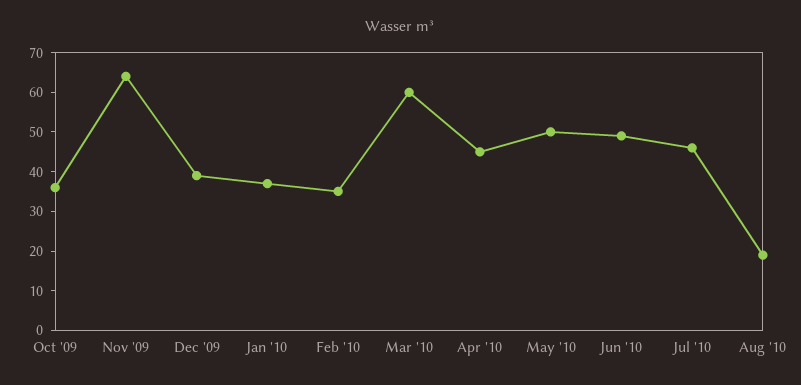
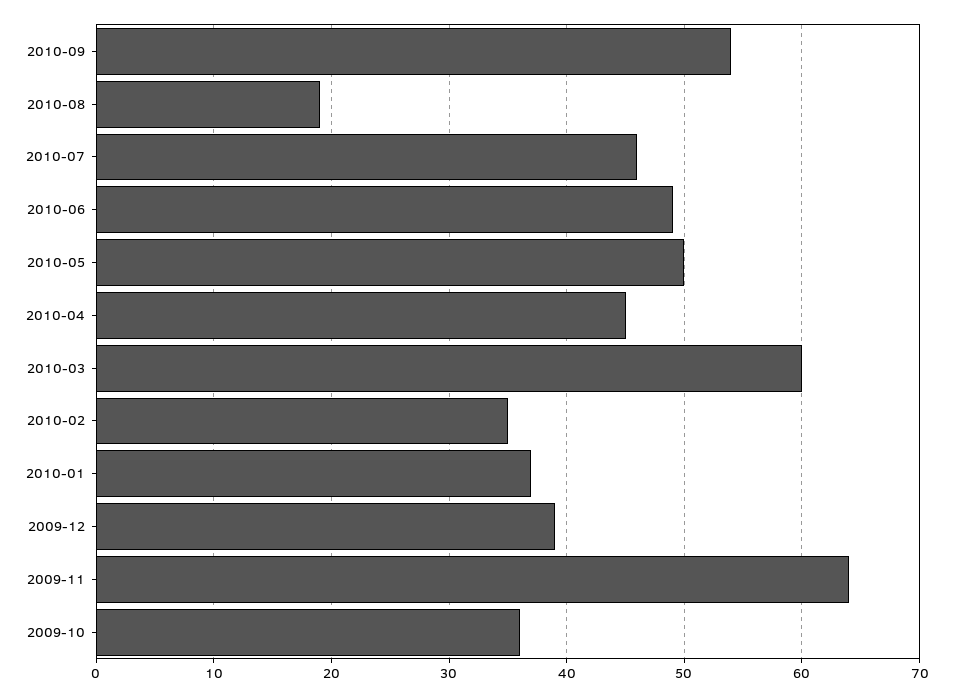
2010-09: none -> 54

